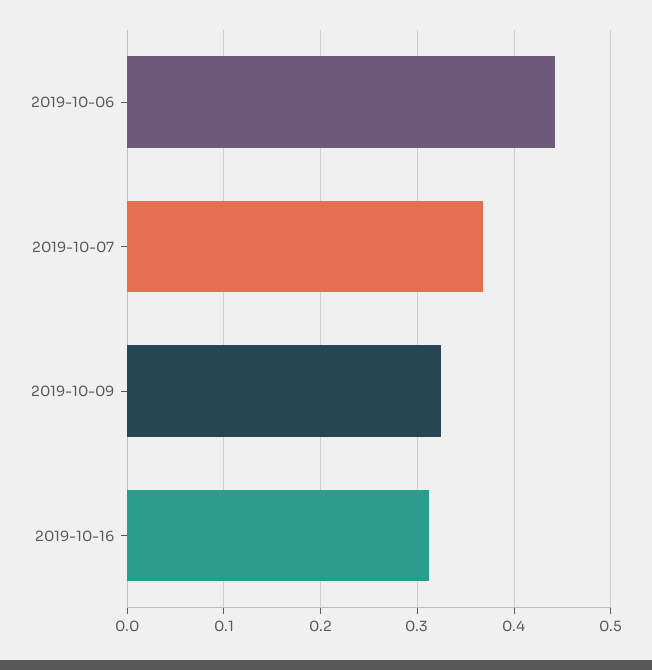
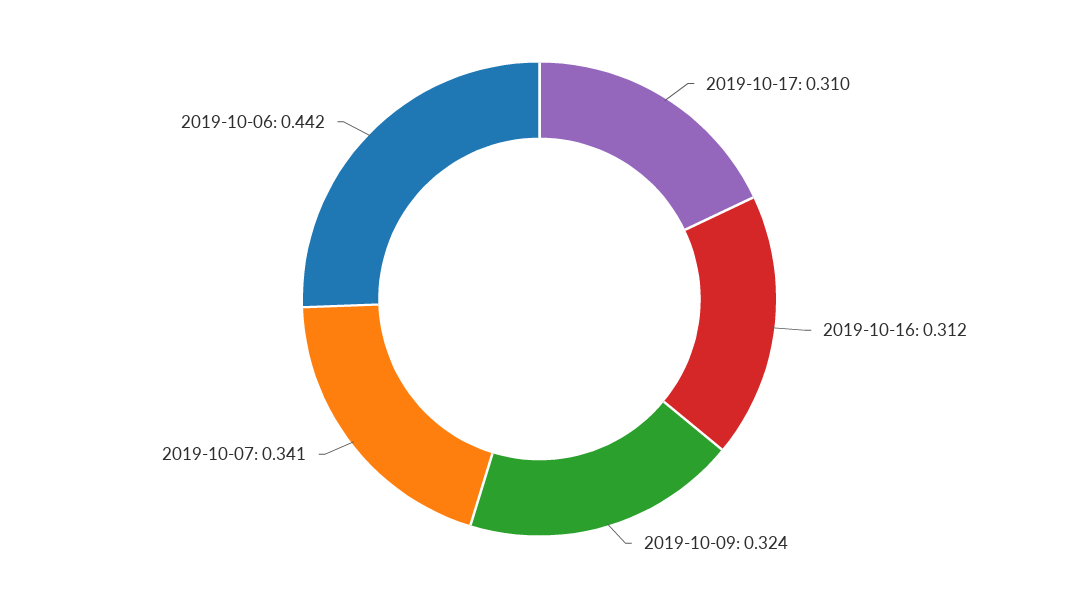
2019-10-07: 0.37 -> 0.341
2019-10-17: none -> 0.31

